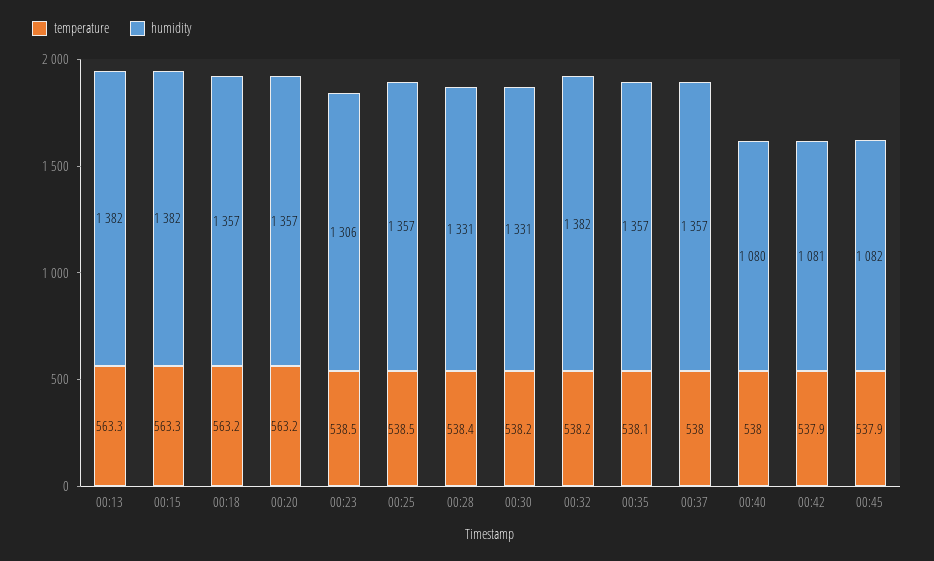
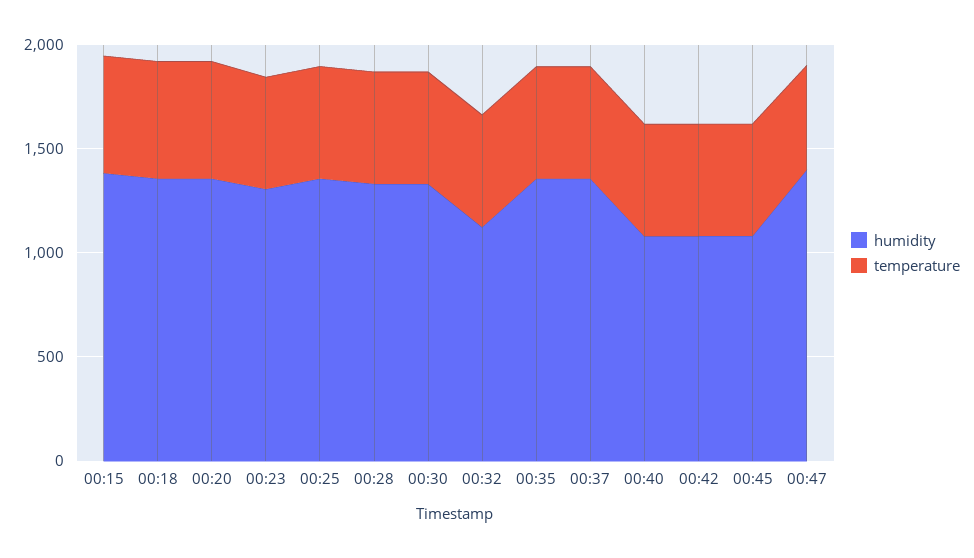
temperature, 00:13: 563.3 -> none
humidity, 00:13: 1382 -> none
humidity, 00:32: 1382 -> 1100
humidity, 00:47: none -> 1400
temperature, 00:47: none -> 500

